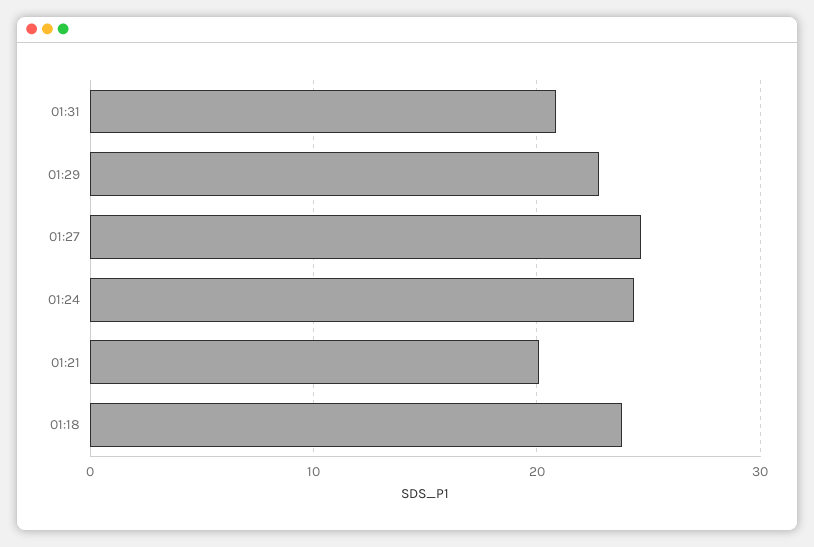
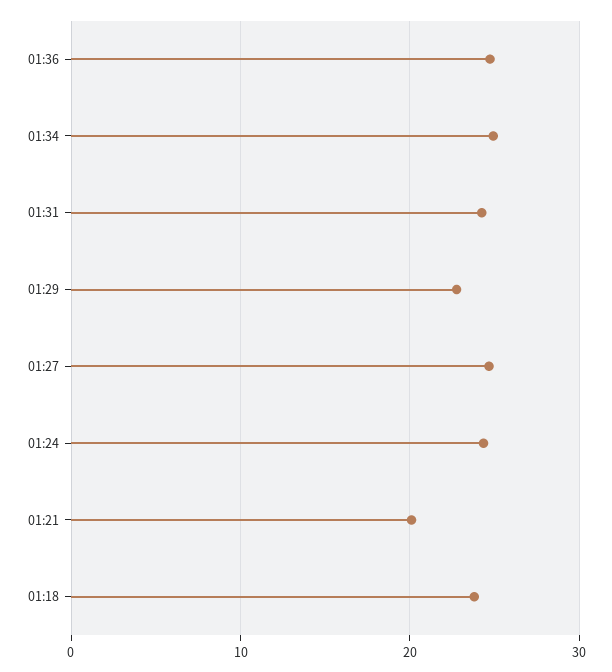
01:31: 21 -> 24
01:36: none -> 25
01:34: none -> 25

